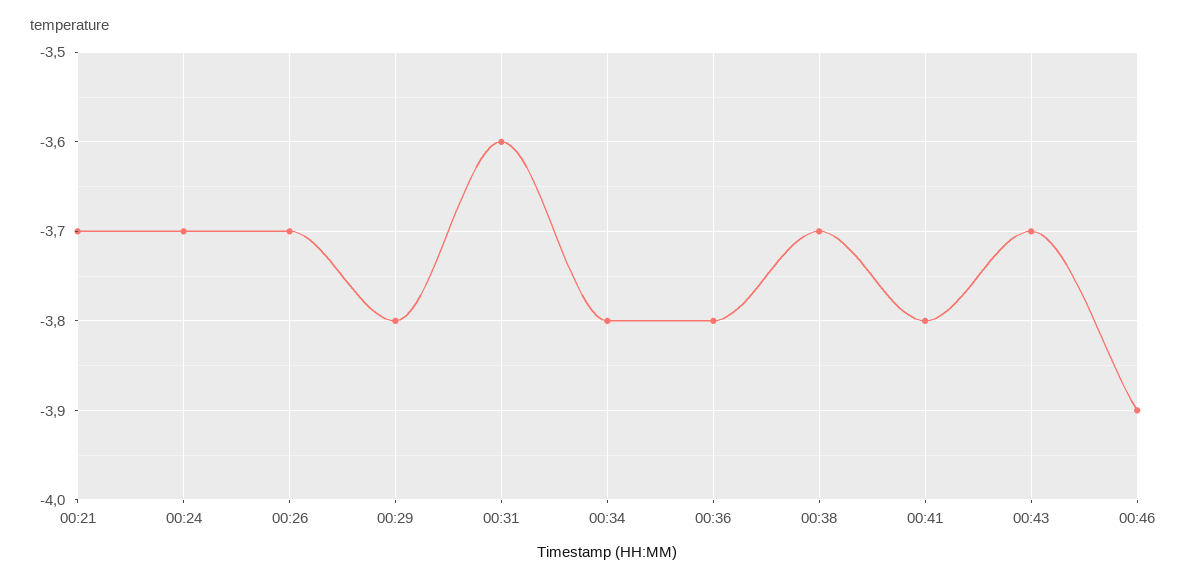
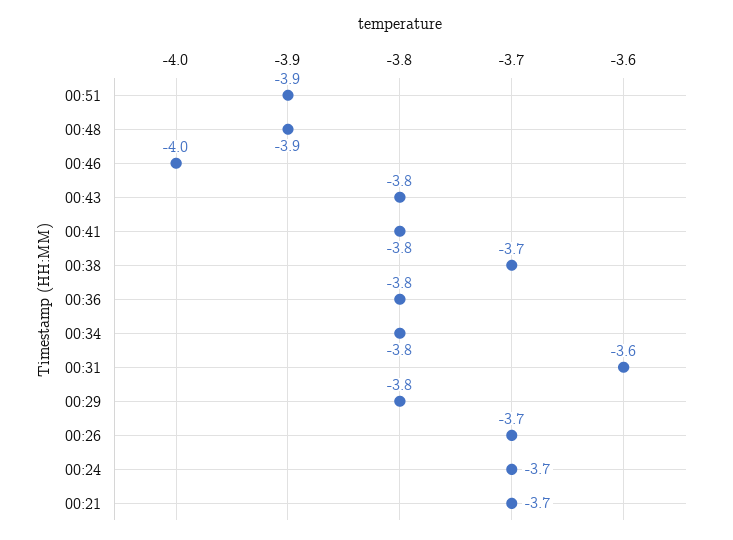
00:43: -3.7 -> -3.8
00:46: -3.9 -> -4
00:51: none -> -3.9
00:48: none -> -3.9

